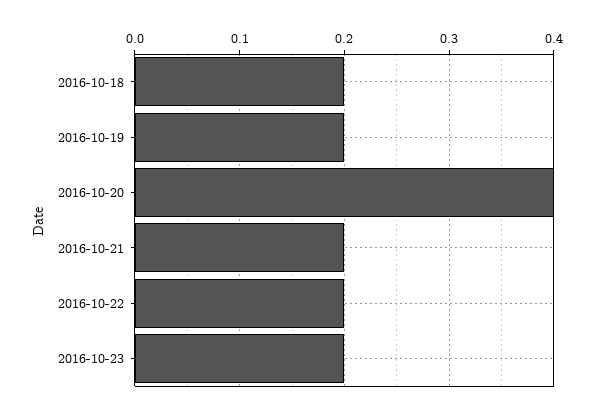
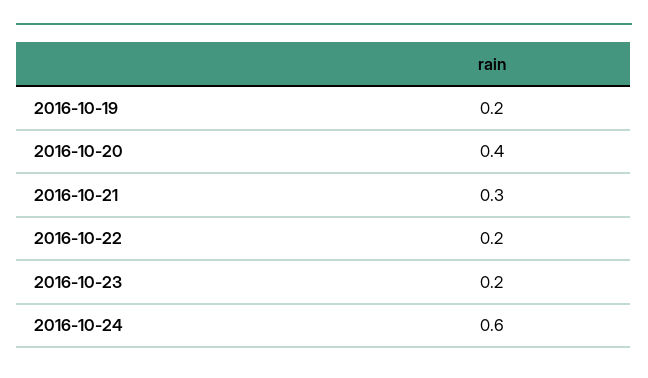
2016-10-18: 0.2 -> none
2016-10-21: 0.2 -> 0.3
2016-10-24: none -> 0.6

